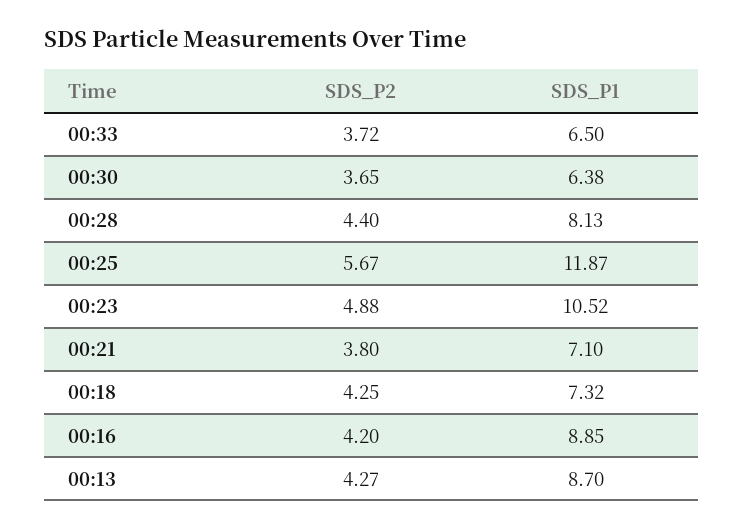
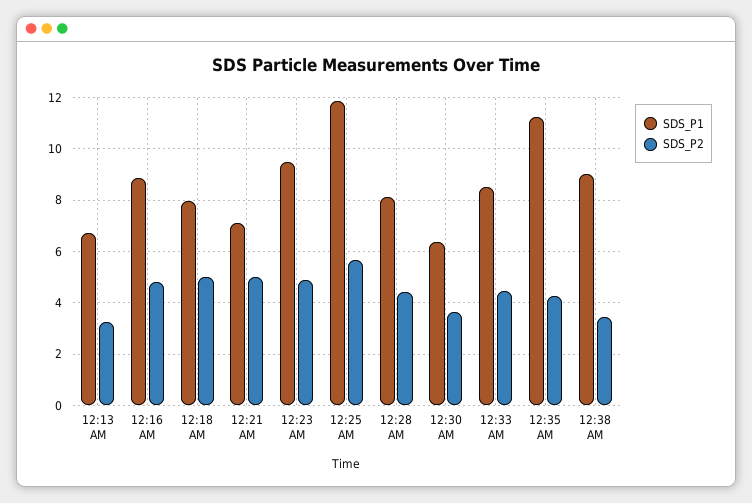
SDS_P2, 00:33: 3.72 -> 4.5
SDS_P1, 00:33: 6.5 -> 8.5
SDS_P1, 00:23: 10.52 -> 9.5
SDS_P2, 00:21: 3.8 -> 5
SDS_P2, 00:18: 4.25 -> 5
SDS_P1, 00:18: 7.32 -> 8
SDS_P2, 00:16: 4.2 -> 4.75
SDS_P2, 00:13: 4.27 -> 3.25
SDS_P1, 00:13: 8.7 -> 6.75
SDS_P1, 12:35 AM: none -> 11.25
SDS_P2, 12:35 AM: none -> 4.25
SDS_P1, 12:38 AM: none -> 9
SDS_P2, 12:38 AM: none -> 3.5

